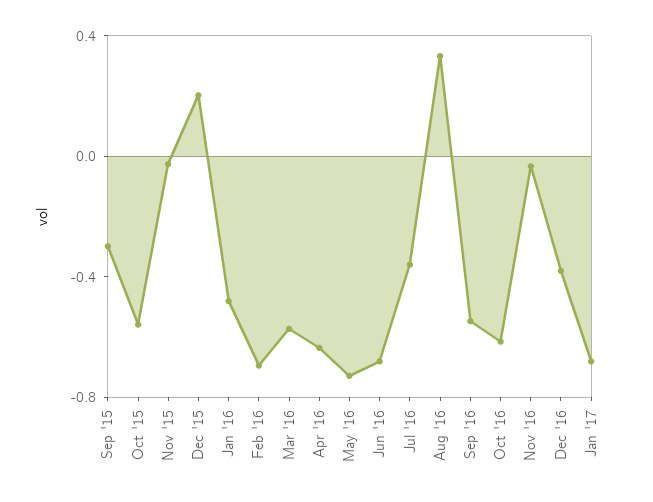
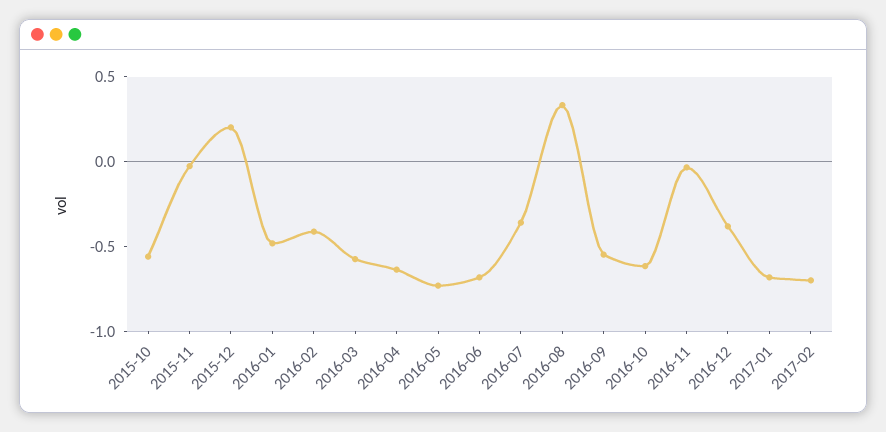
Sep '15: -0.3 -> none
Feb '16: -0.7 -> -0.4
2017-02: none -> -0.7

